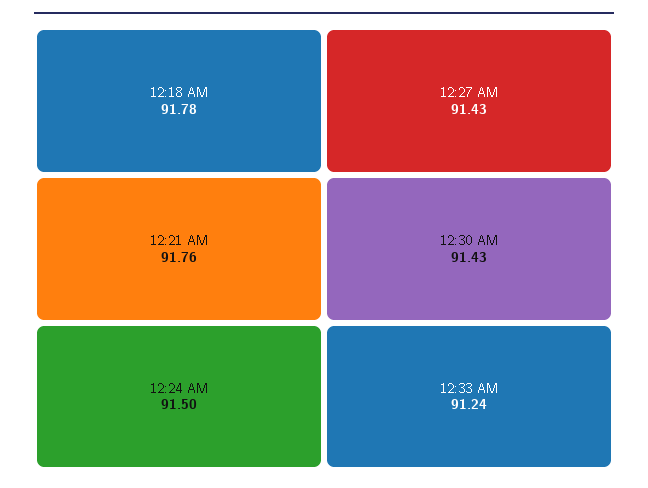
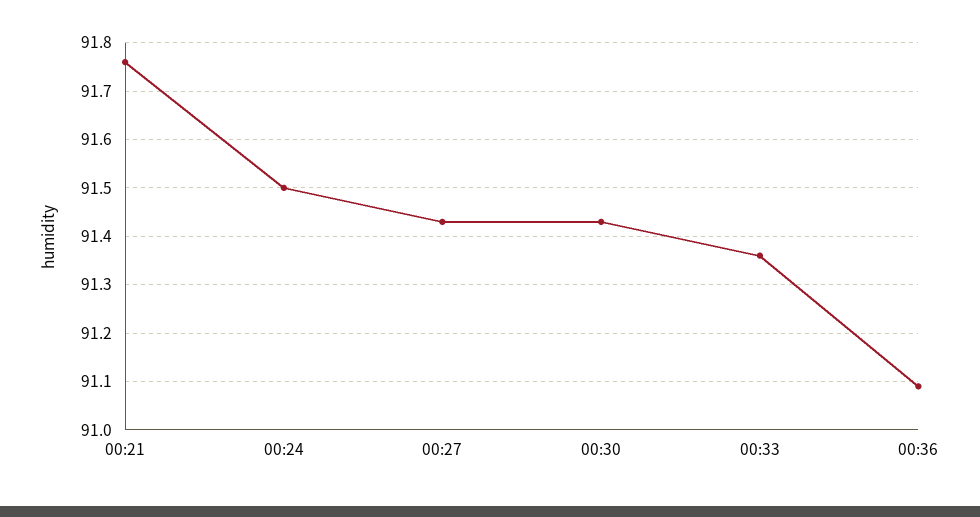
12:18 AM: 91.78 -> none
12:33 AM: 91.24 -> 91.35
00:36: none -> 91.1

